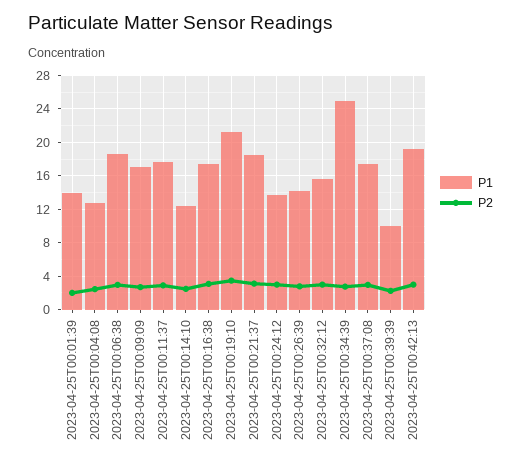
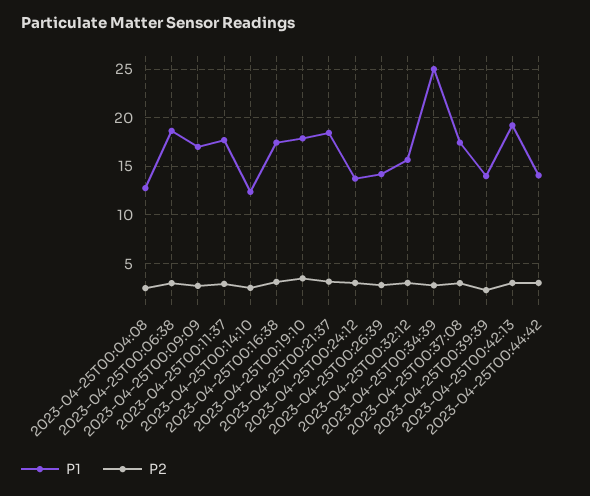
P1, 2023-04-25T00:01:39: 14 -> none
P2, 2023-04-25T00:01:39: 2 -> none
P1, 2023-04-25T00:19:10: 21 -> 18
P1, 2023-04-25T00:39:39: 10 -> 14
P1, 2023-04-25T00:44:42: none -> 14
P2, 2023-04-25T00:44:42: none -> 3

